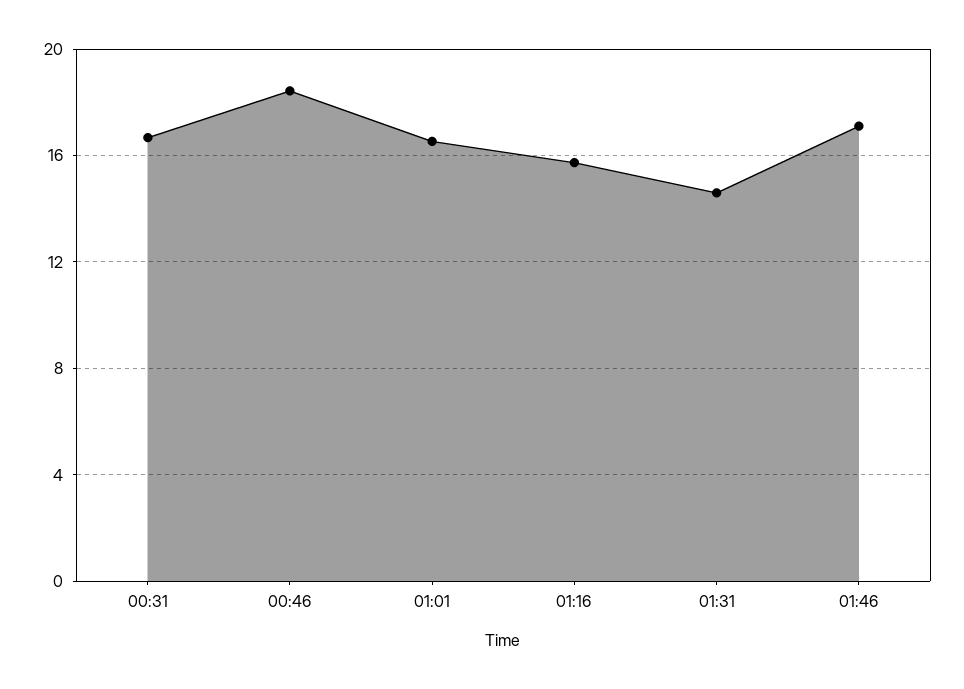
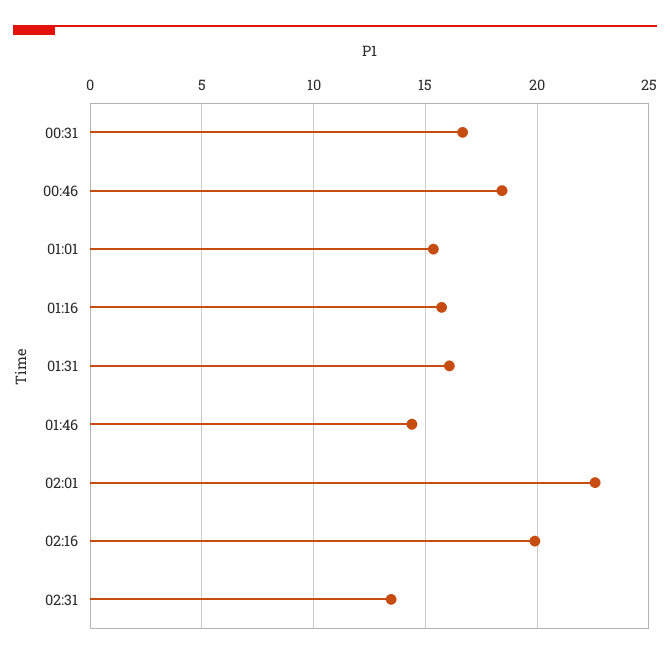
01:01: 16.5 -> 15.5
01:31: 14.5 -> 16
01:46: 17 -> 14.5
02:01: none -> 22.5
02:16: none -> 20
02:31: none -> 13.5

